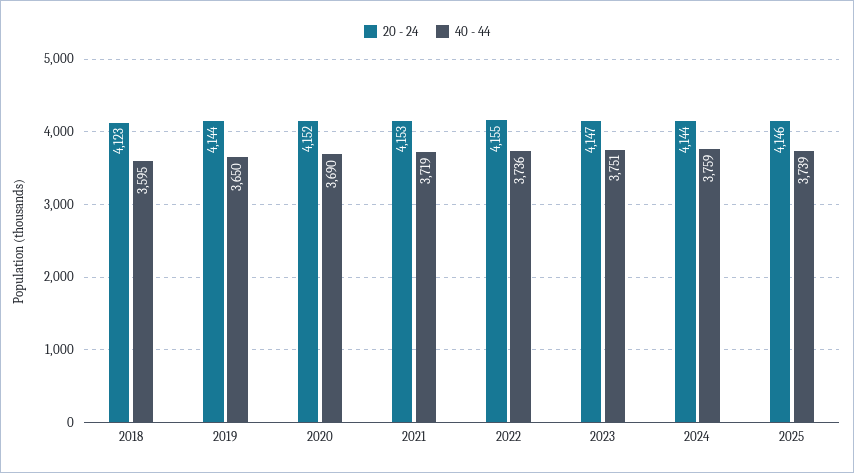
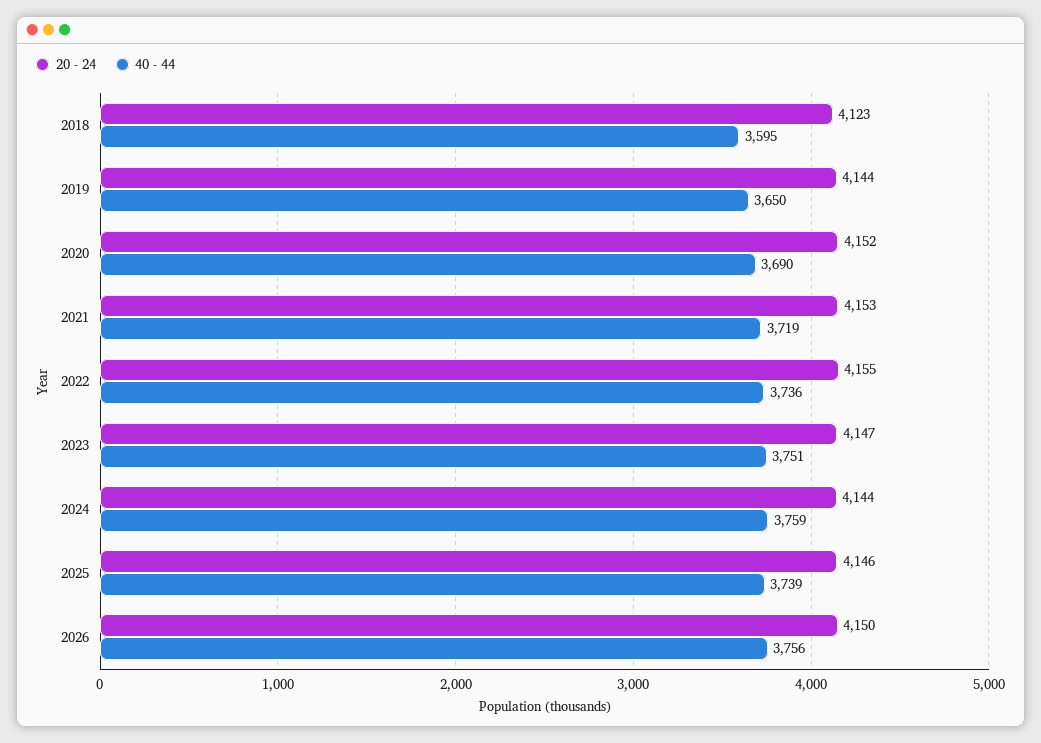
20 - 24, 2026: none -> 4150
40 - 44, 2026: none -> 3756

